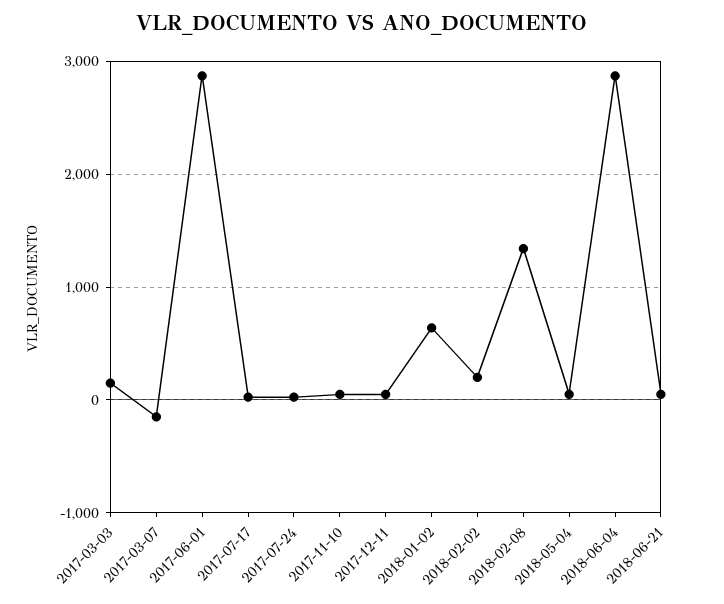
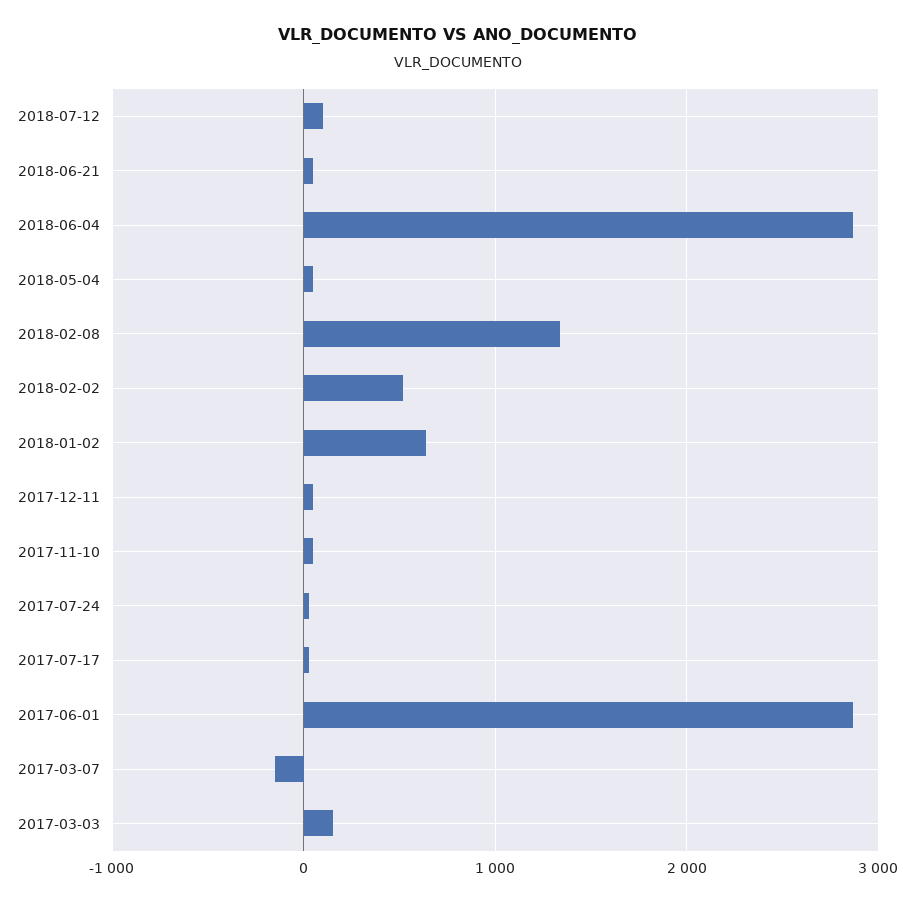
2018-02-02: 200 -> 500
2018-07-12: none -> 100

